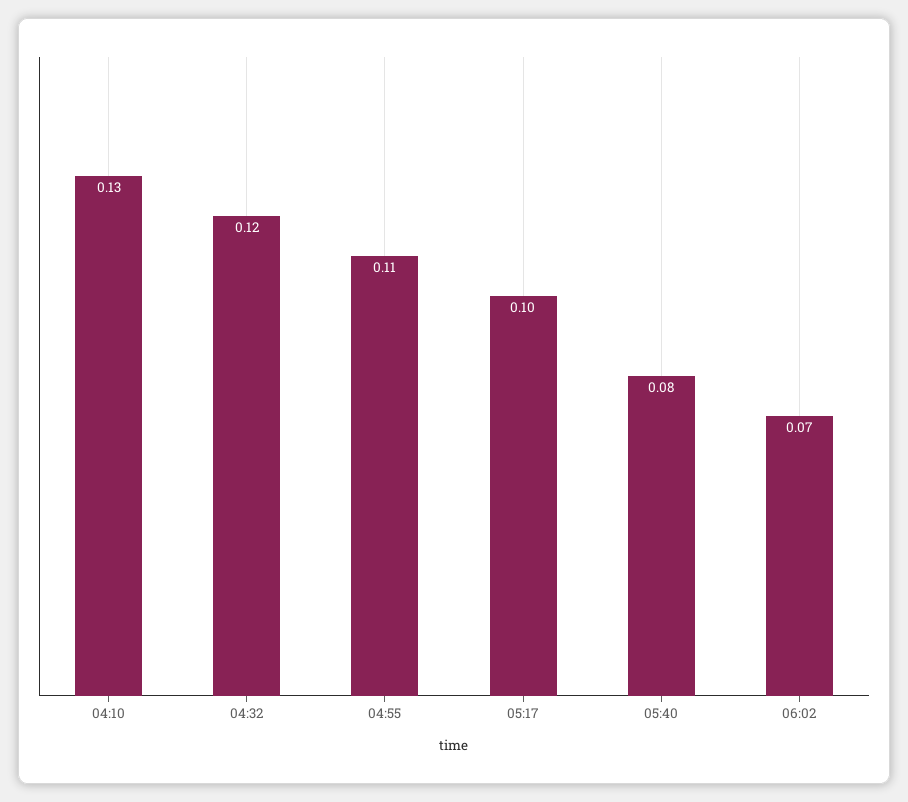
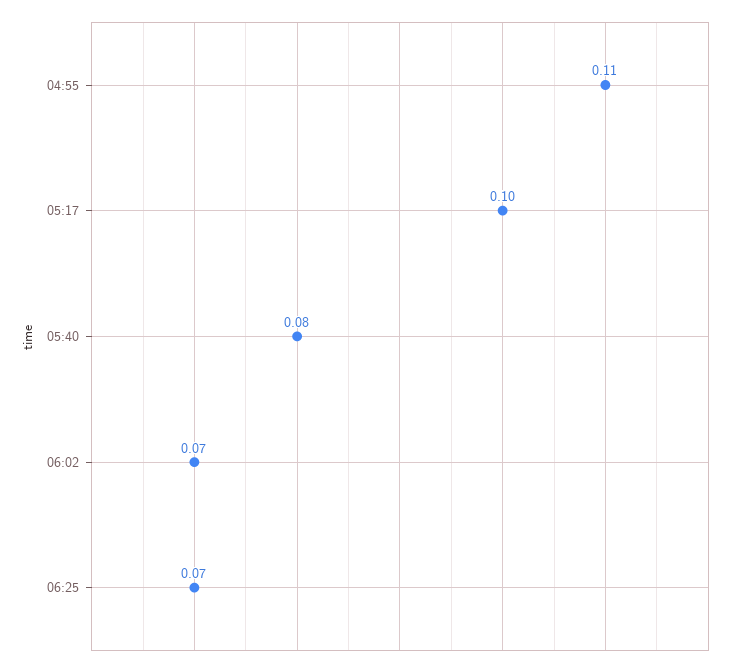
04:10: 0.13 -> none
04:32: 0.12 -> none
06:25: none -> 0.07

